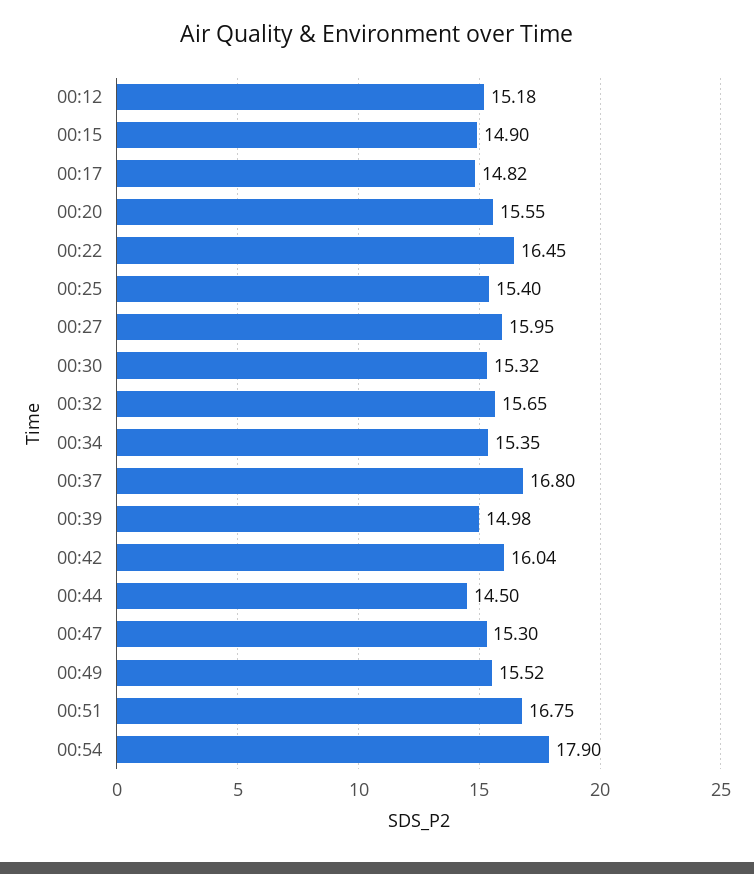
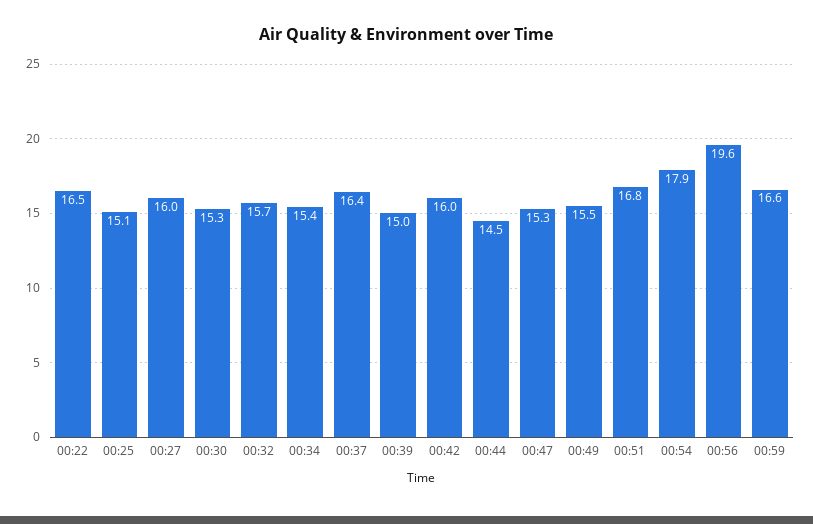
00:12: 15.18 -> none
00:15: 14.9 -> none
00:17: 14.82 -> none
00:20: 15.55 -> none
00:25: 15.4 -> 15.1
00:37: 16.8 -> 16.4
00:56: none -> 19.6
00:59: none -> 16.6

